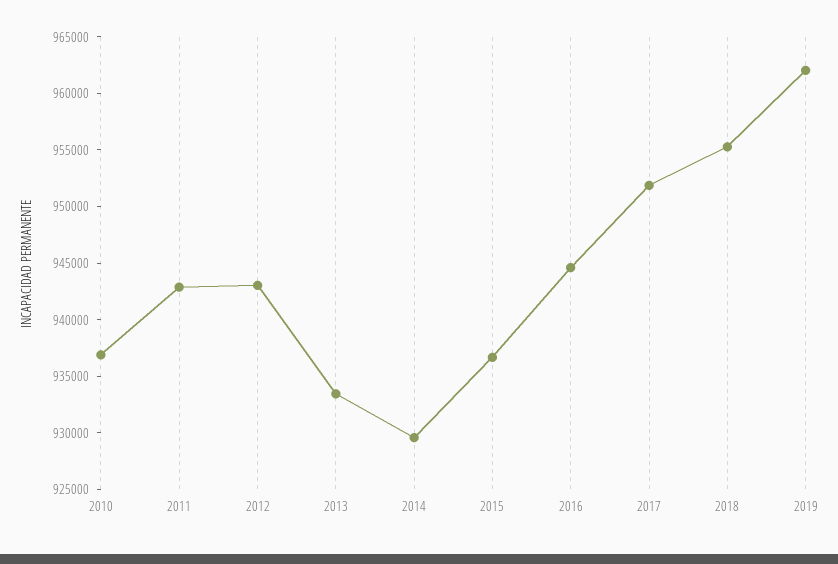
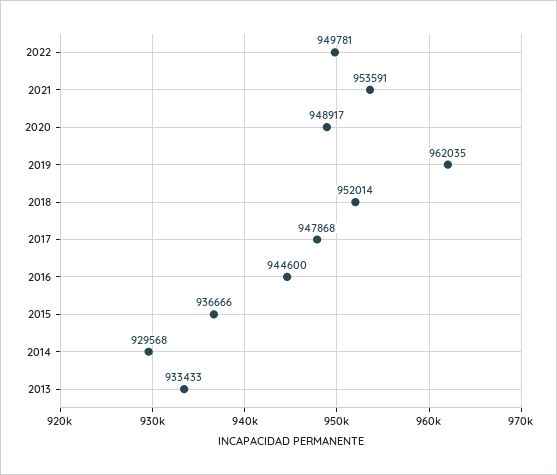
2010: 937000 -> none
2011: 943000 -> none
2012: 943000 -> none
2017: 952000 -> 947868
2018: 955000 -> 952014
2022: none -> 949781
2021: none -> 953591
2020: none -> 948917

